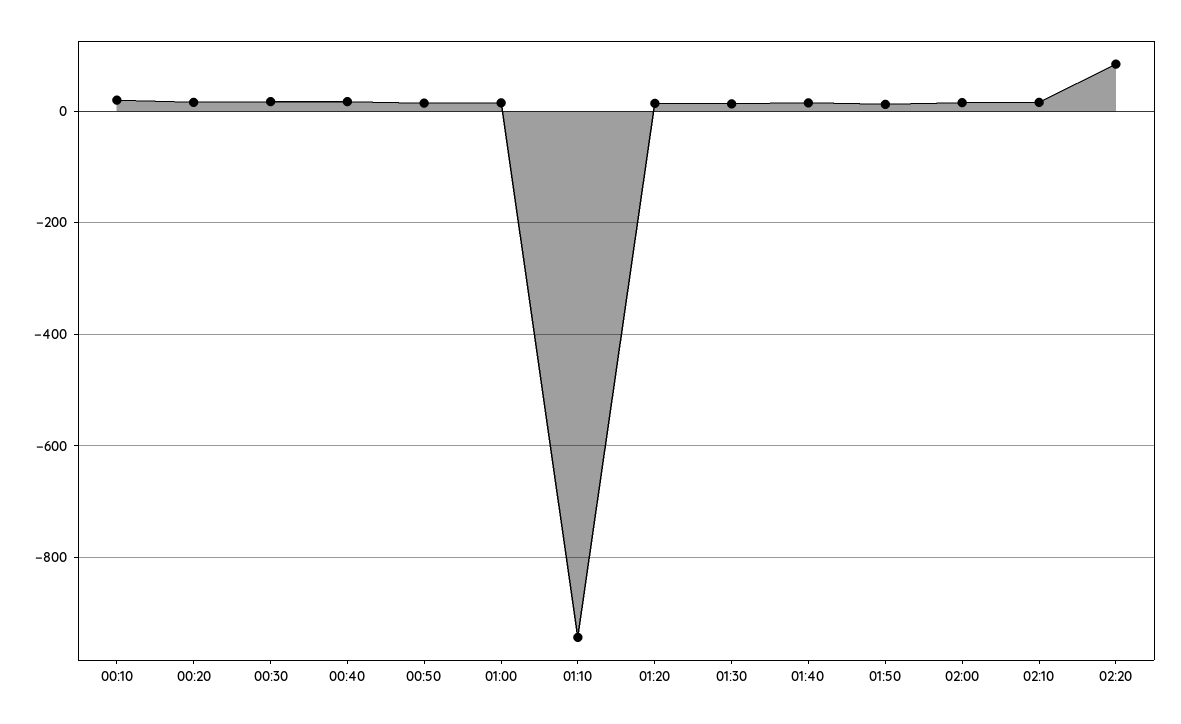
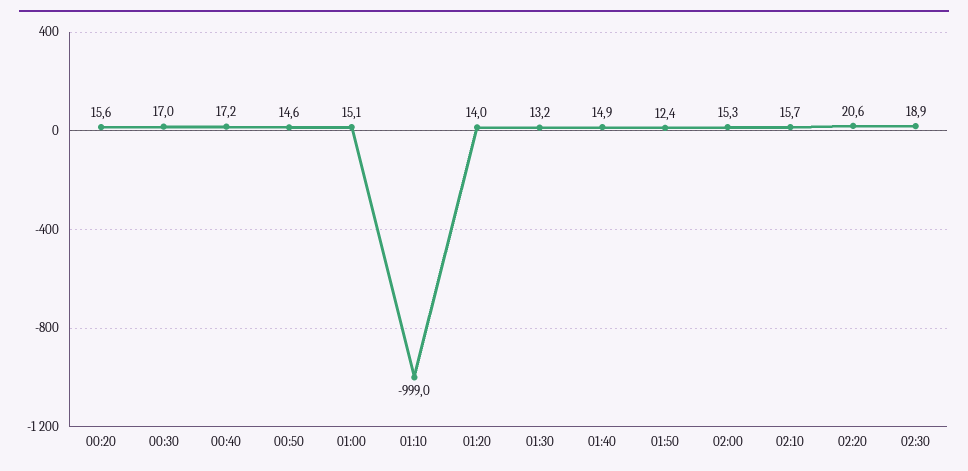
00:10: 20 -> none
01:10: -940 -> -999
02:20: 80 -> 20.6
02:30: none -> 18.9

